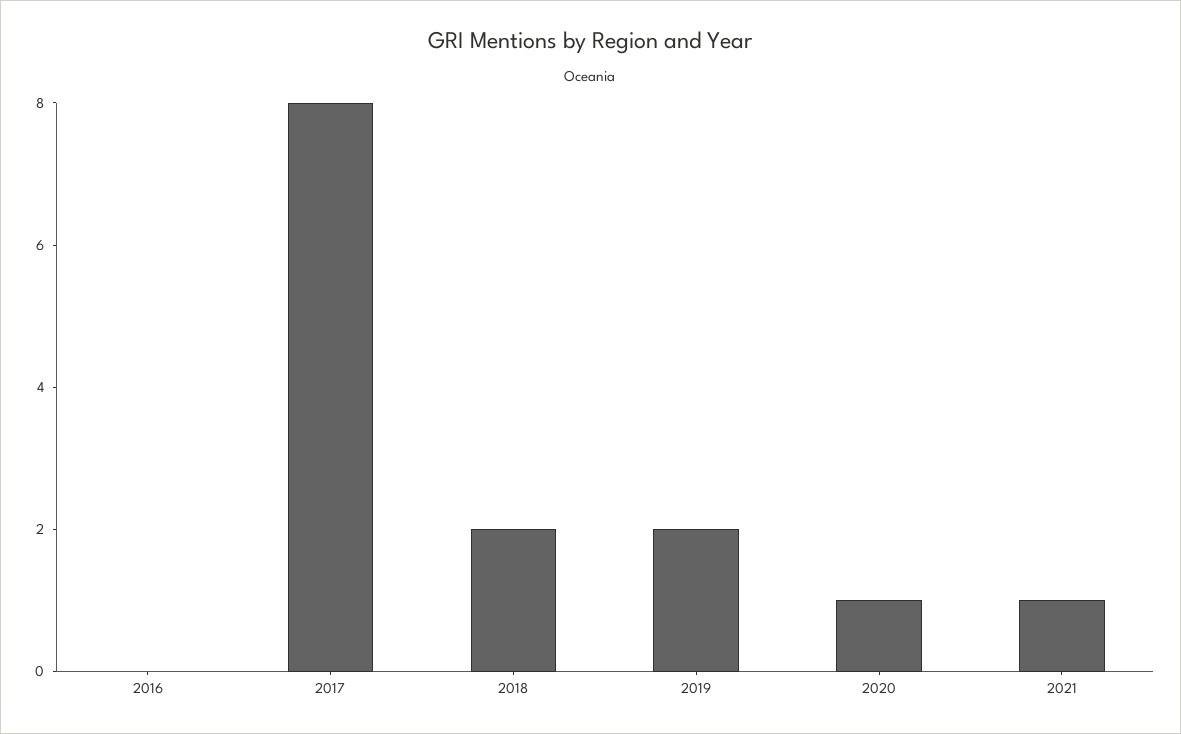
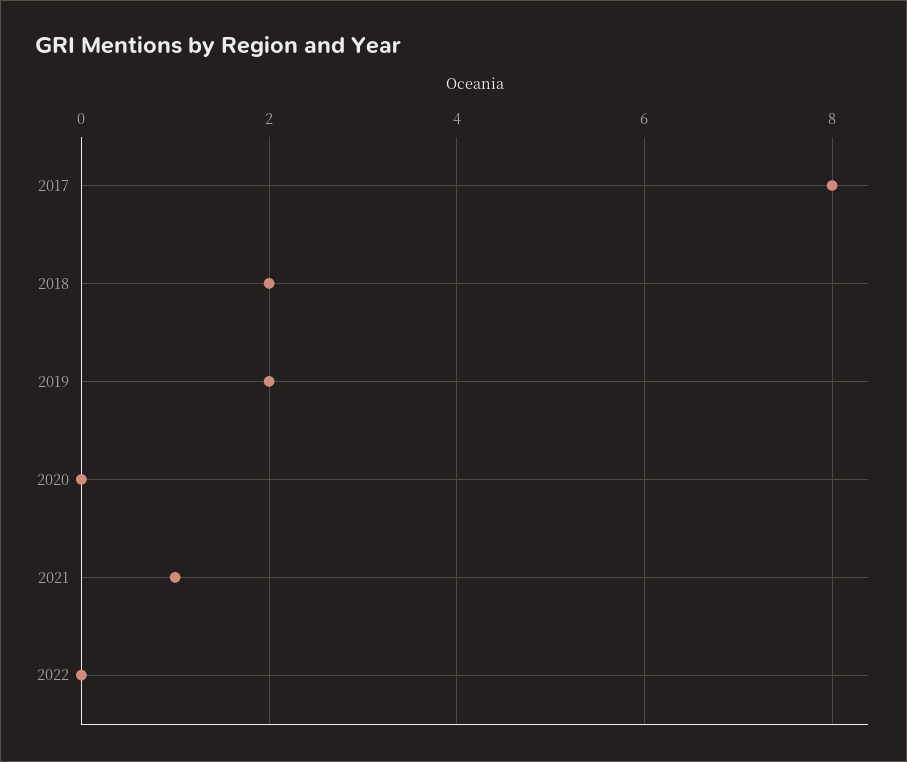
2016: 0 -> none
2020: 1 -> 0
2022: none -> 0

